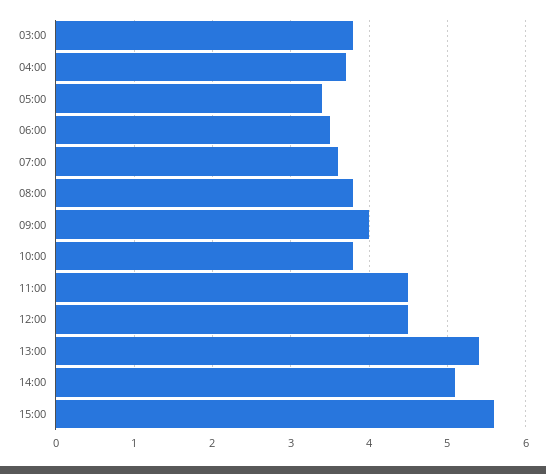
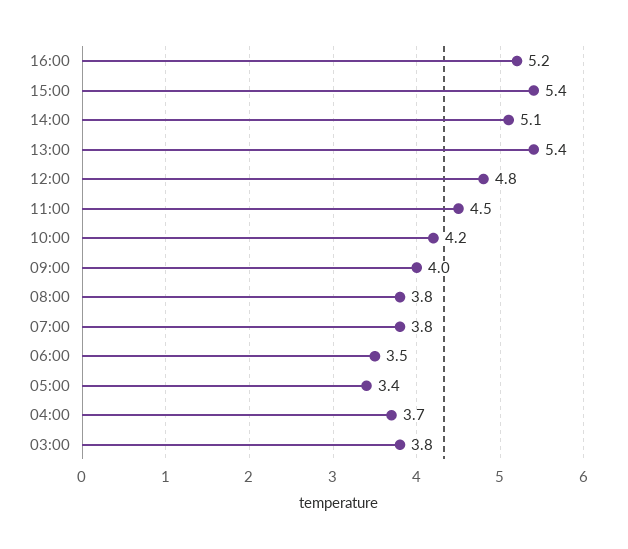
07:00: 3.6 -> 3.8
10:00: 3.8 -> 4.2
12:00: 4.5 -> 4.8
15:00: 5.6 -> 5.4
16:00: none -> 5.2

